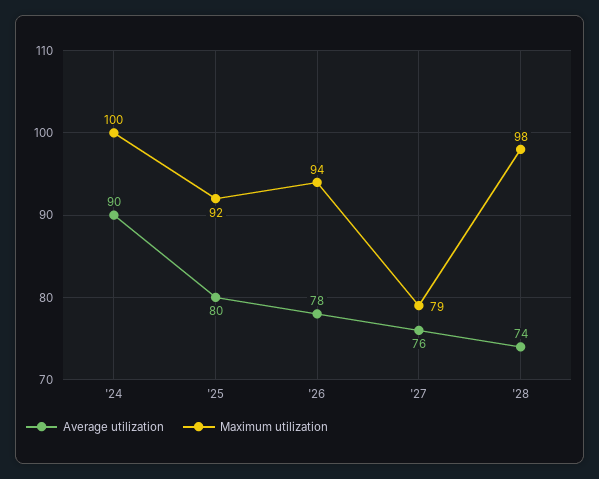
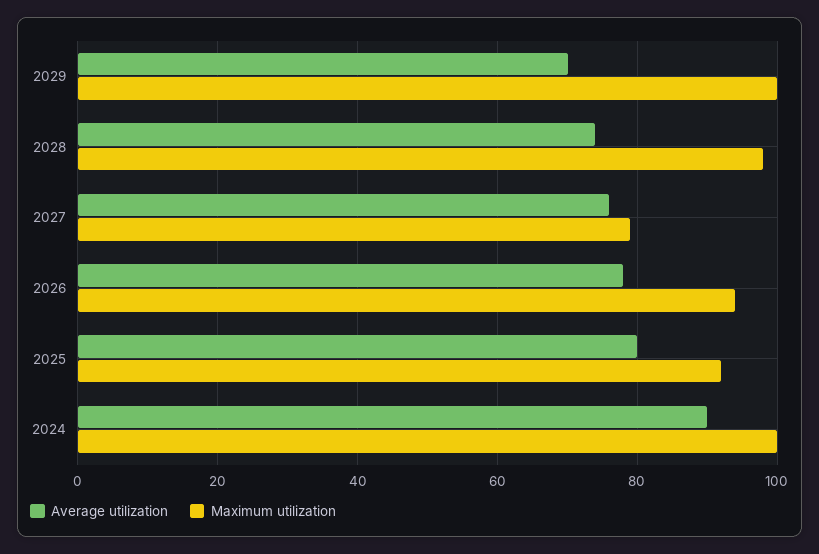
Average utilization, 2029: none -> 70
Maximum utilization, 2029: none -> 100

